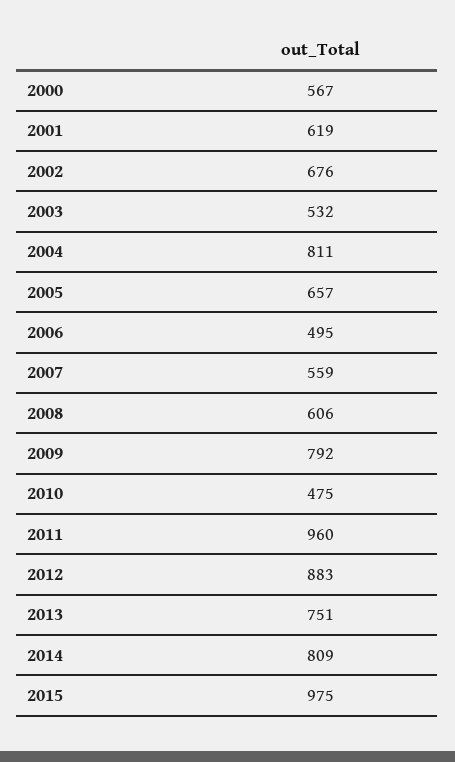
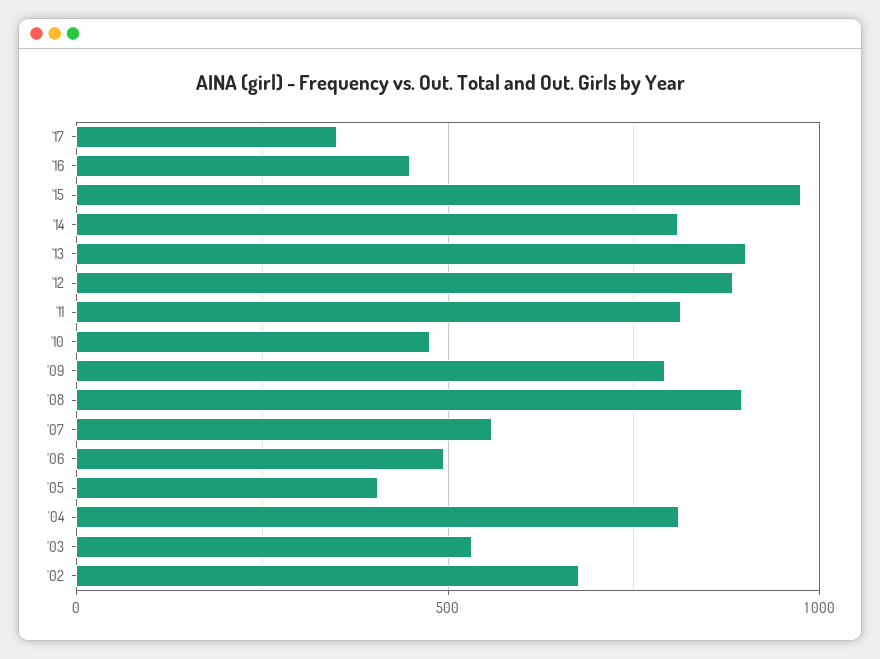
2000: 567 -> none
2001: 619 -> none
2005: 657 -> 400
2008: 606 -> 900
2011: 960 -> 800
2013: 751 -> 900
'17: none -> 350
'16: none -> 450

